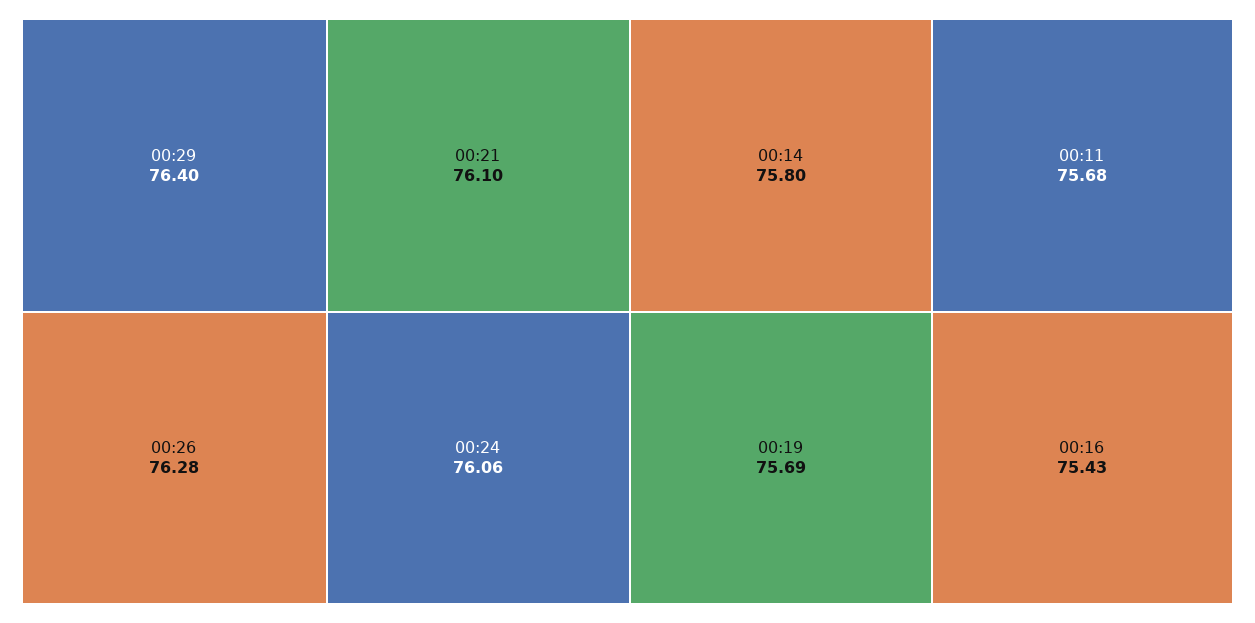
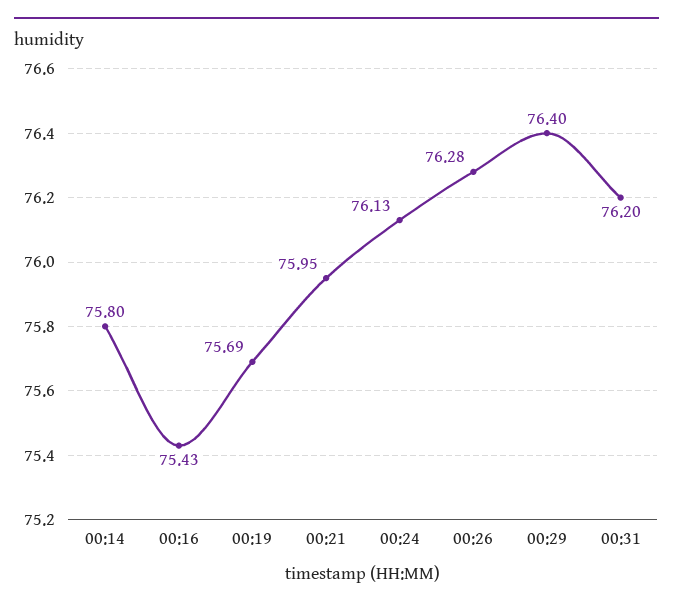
00:21: 76.1 -> 75.95
00:24: 76.06 -> 76.13
00:11: 75.68 -> none
00:31: none -> 76.2

